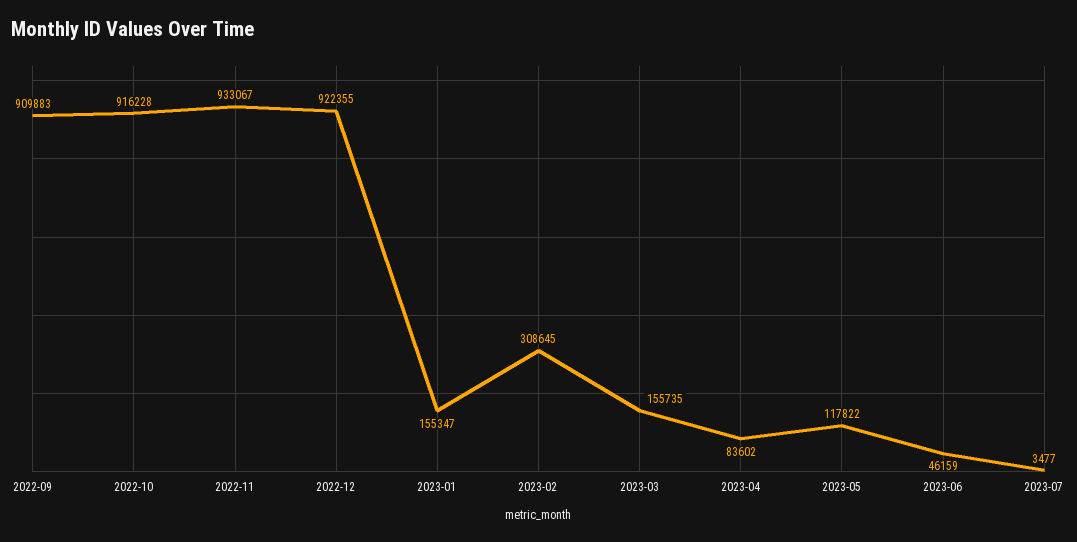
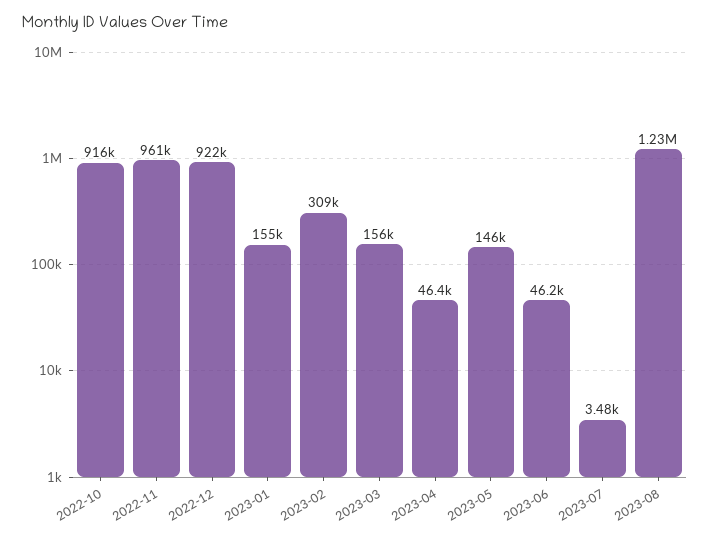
2022-09: 909883 -> none
2022-11: 933067 -> 961000
2023-04: 83602 -> 46400
2023-05: 117822 -> 146000
2023-08: none -> 1230000

